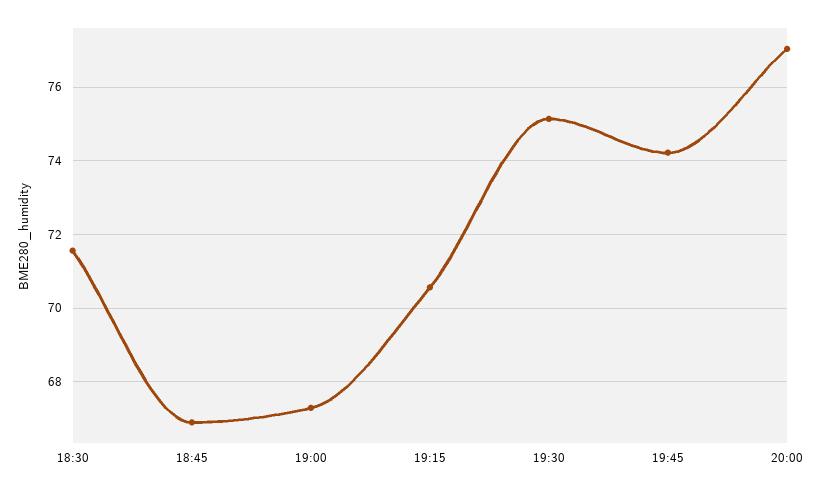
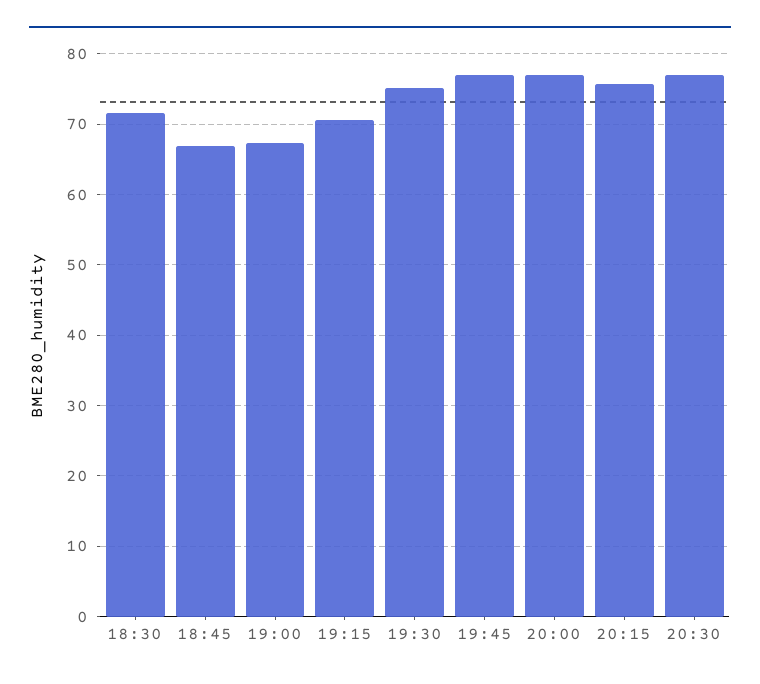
19:45: 74.2 -> 77
20:15: none -> 76
20:30: none -> 77

